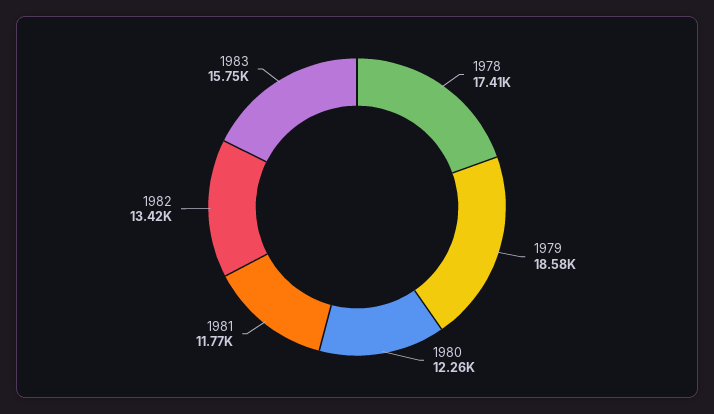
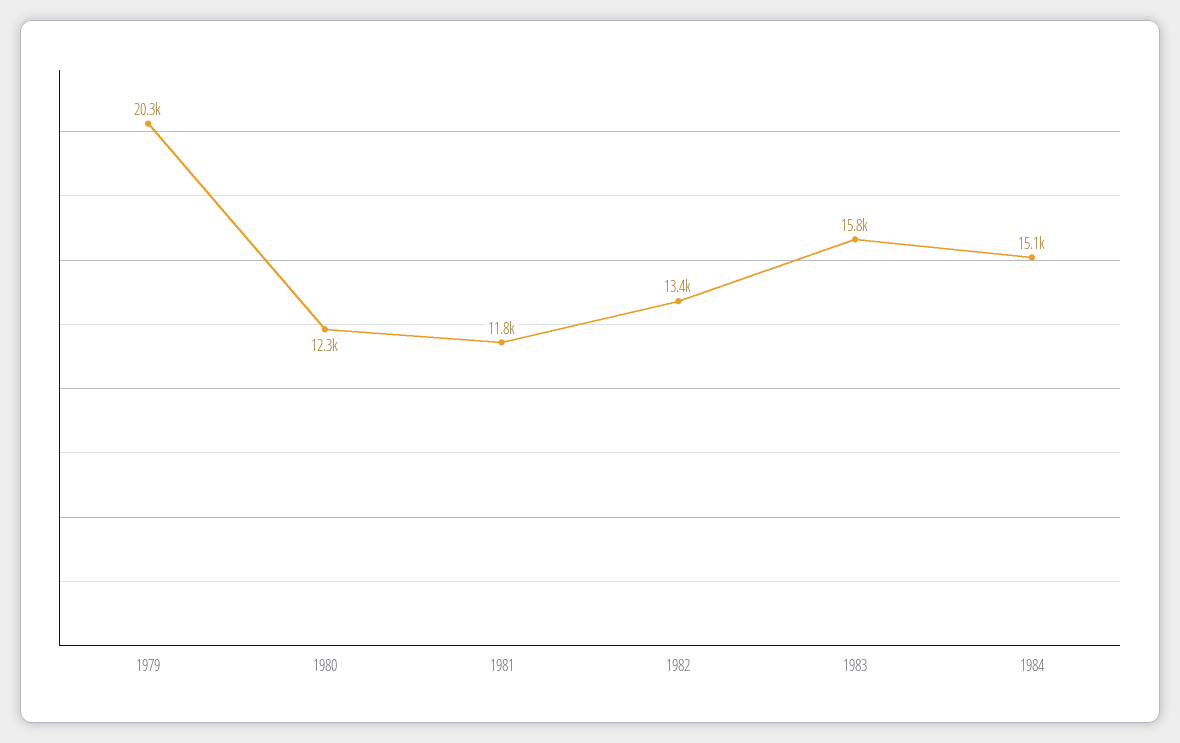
1978: 17410 -> none
1979: 18580 -> 20300
1984: none -> 15100

